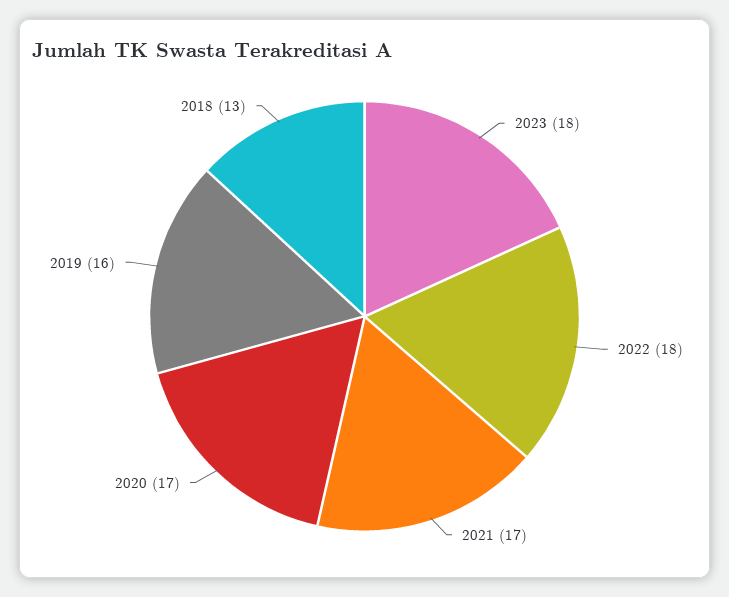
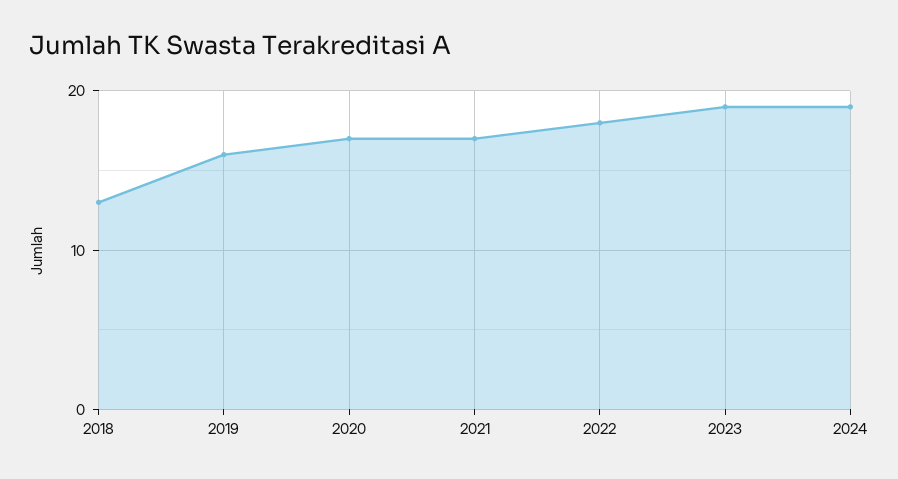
2023: 18 -> 19
2024: none -> 19

